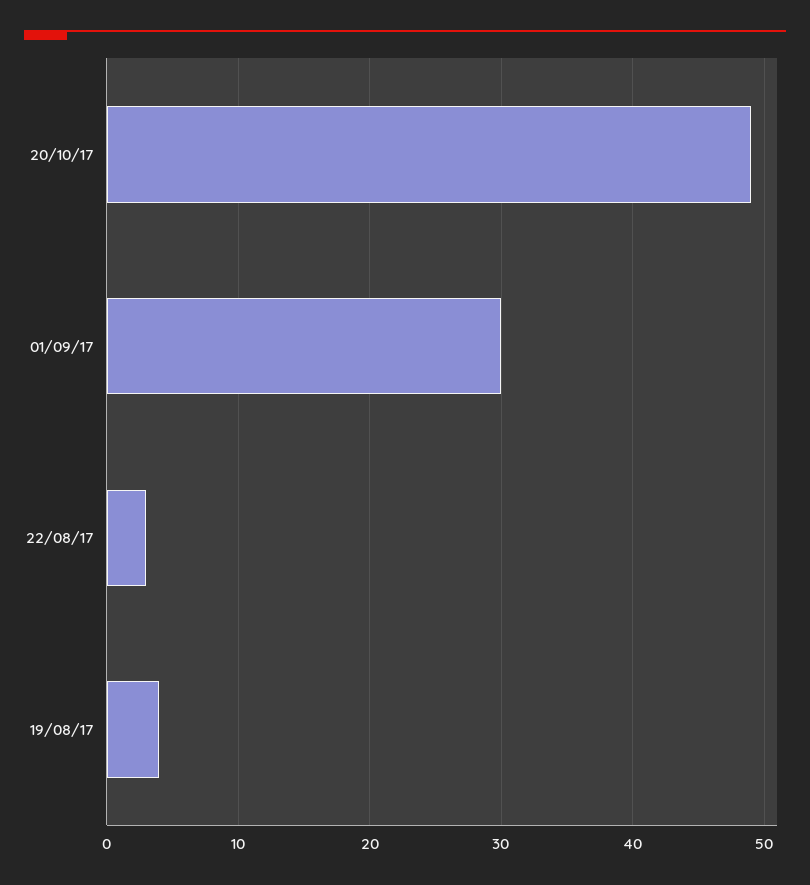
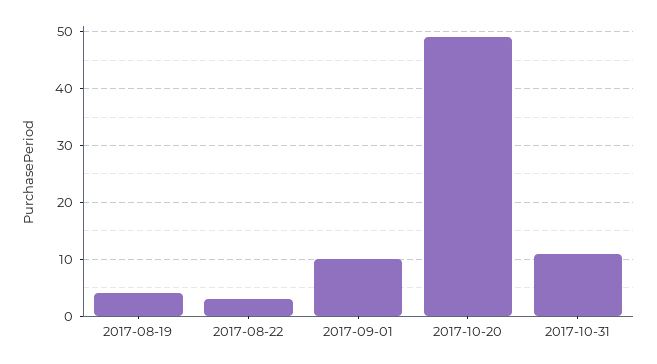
01/09/17: 30 -> 10
2017-10-31: none -> 10

